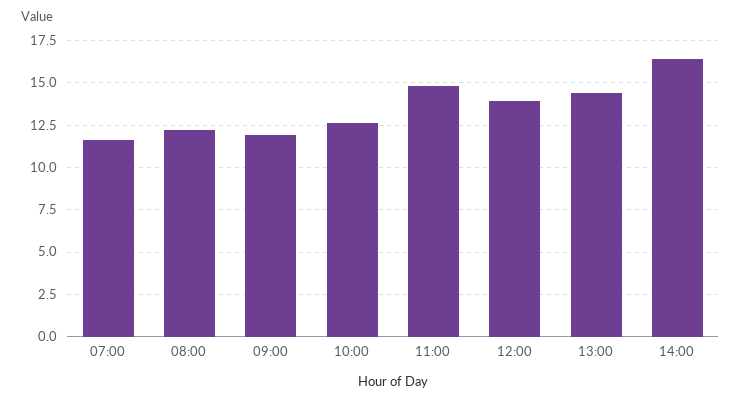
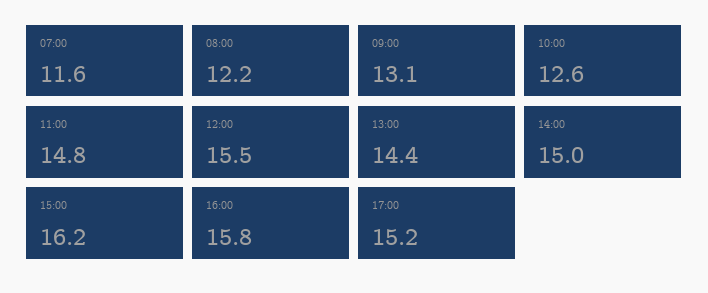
09:00: 12 -> 13.1
12:00: 14 -> 15.5
14:00: 16.5 -> 15
15:00: none -> 16.2
16:00: none -> 15.8
17:00: none -> 15.2

